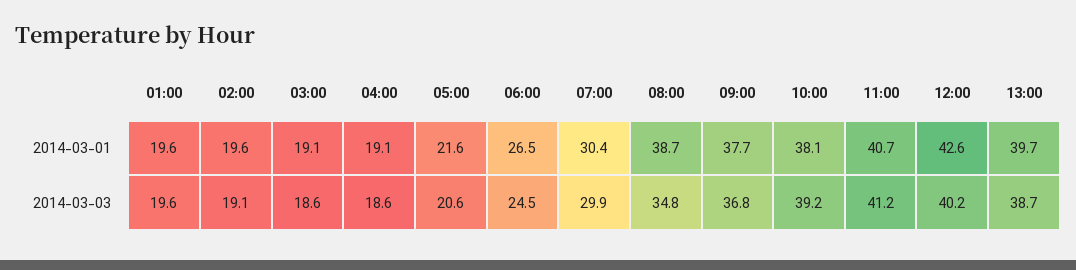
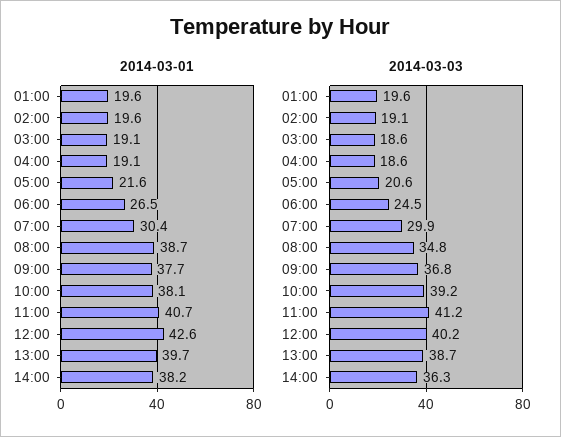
2014-03-01, 14:00: none -> 38.2
2014-03-03, 14:00: none -> 36.3

